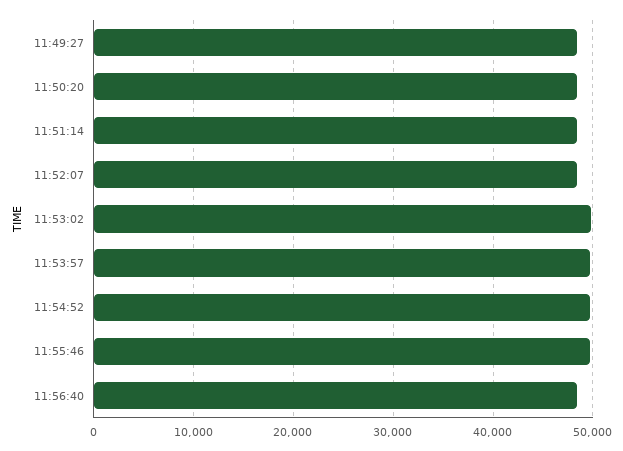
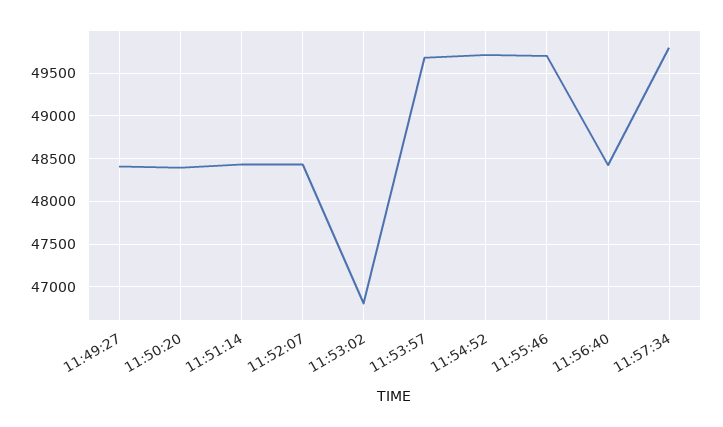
11:53:02: 50000 -> 46800
11:57:34: none -> 49800

